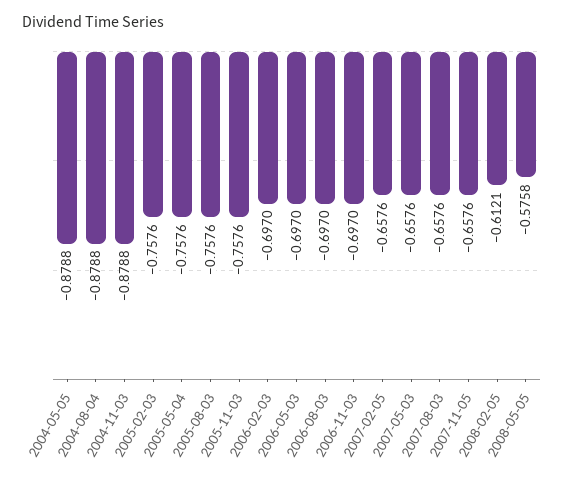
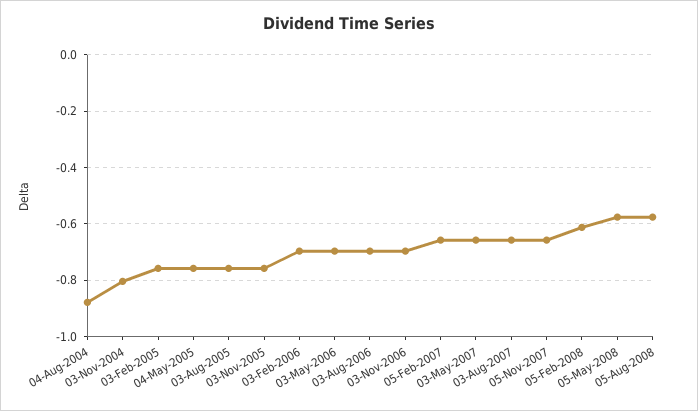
2004-05-05: -0.8788 -> none
2004-11-03: -0.8788 -> -0.8
05-Aug-2008: none -> -0.575

